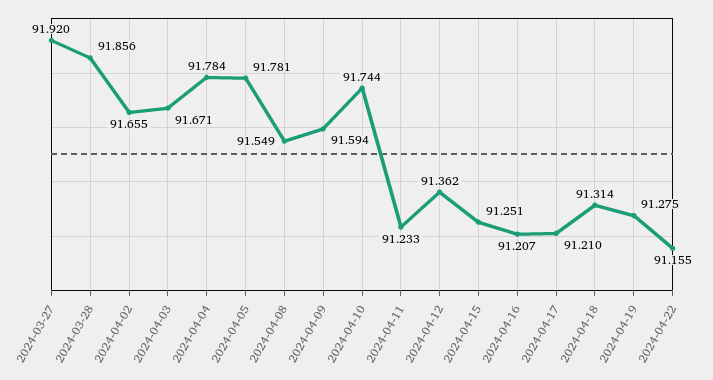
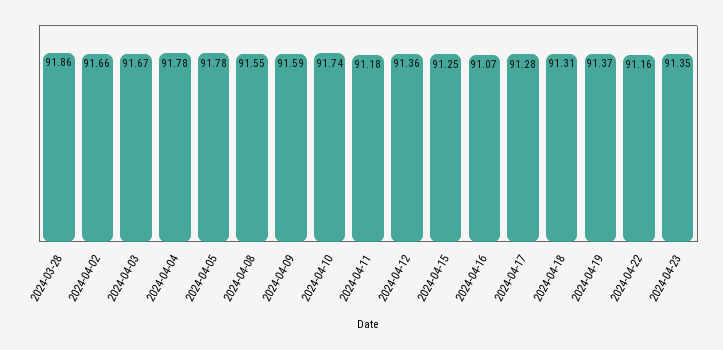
2024-03-27: 91.92 -> none
2024-04-11: 91.233 -> 91.18
2024-04-16: 91.207 -> 91.07
2024-04-17: 91.21 -> 91.28
2024-04-19: 91.275 -> 91.37
2024-04-23: none -> 91.35

